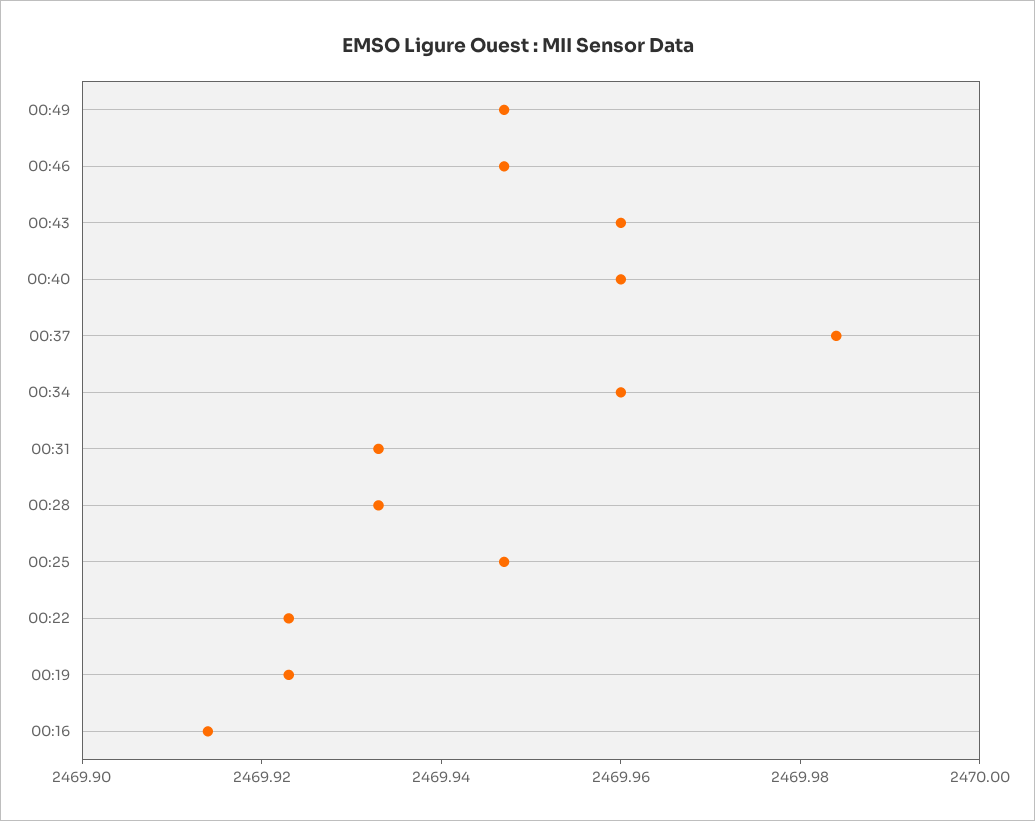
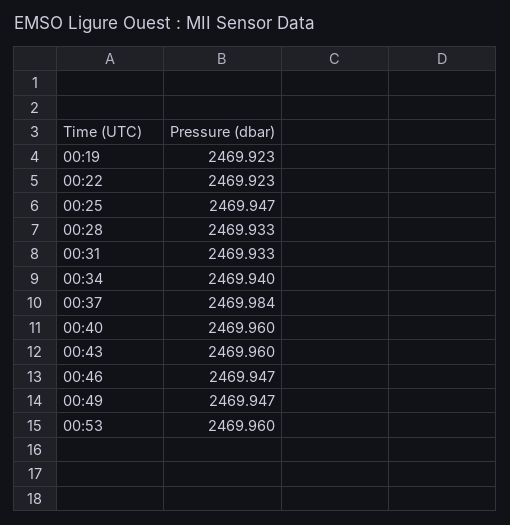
00:34: 2469.96 -> 2469.94
00:16: 2469.915 -> none
00:53: none -> 2469.96

